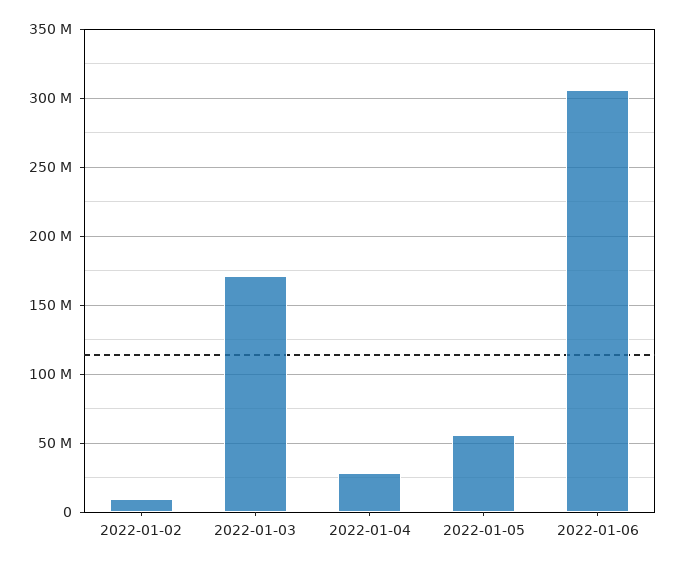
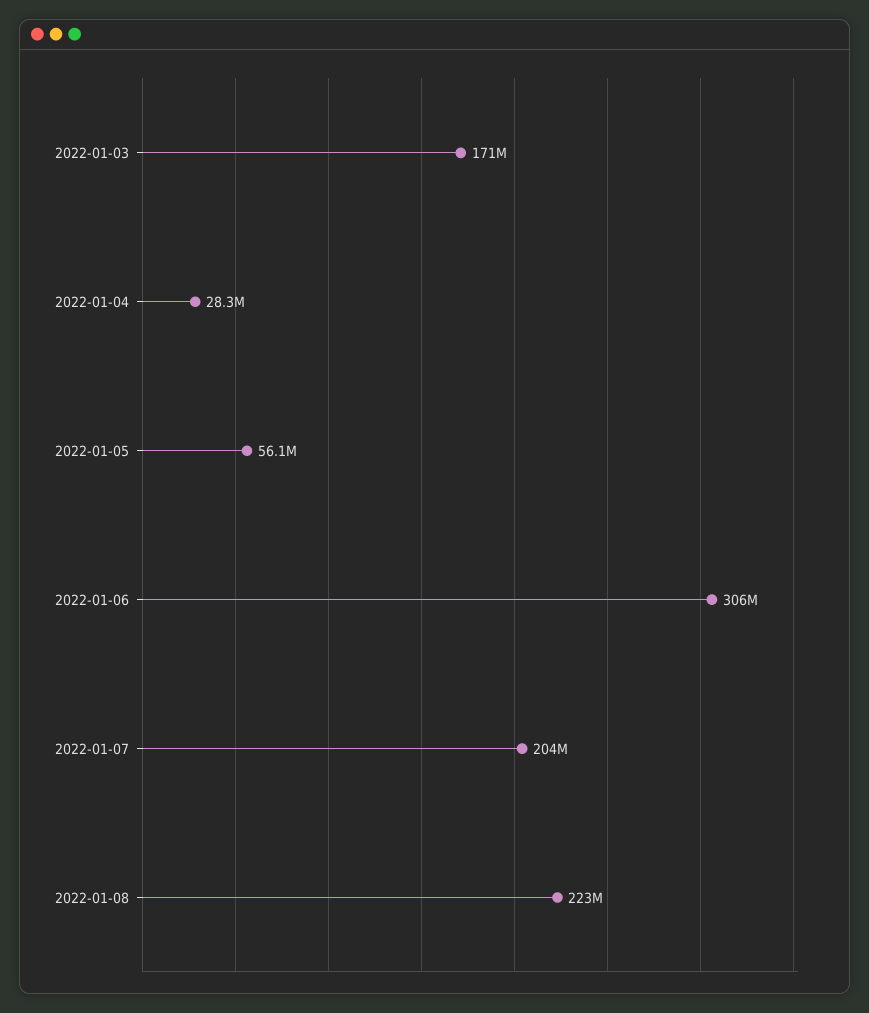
2022-01-02: 10000000 -> none
2022-01-07: none -> 204000000
2022-01-08: none -> 223000000

